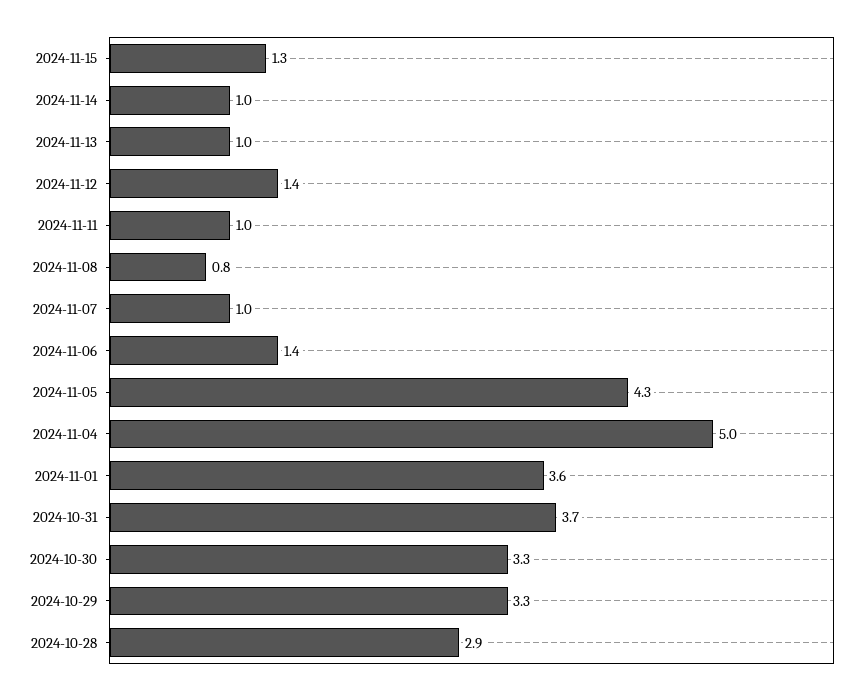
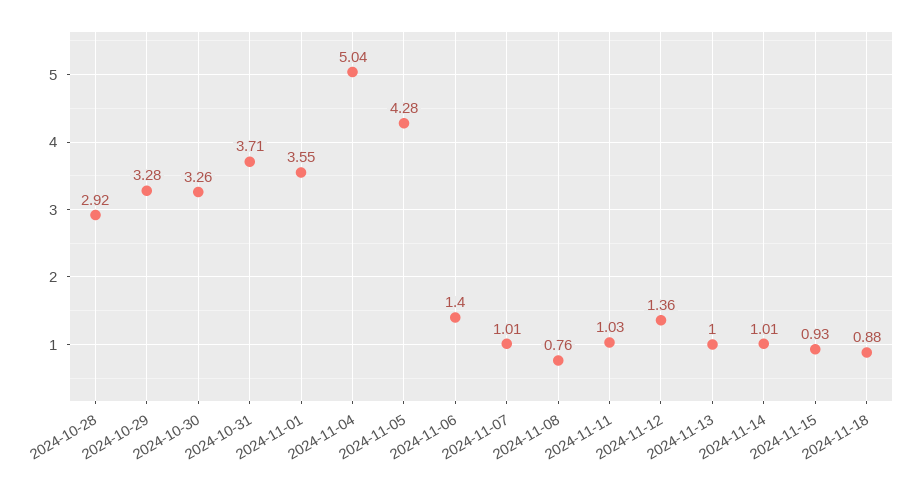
2024-11-15: 1.3 -> 0.93
2024-11-18: none -> 0.88

